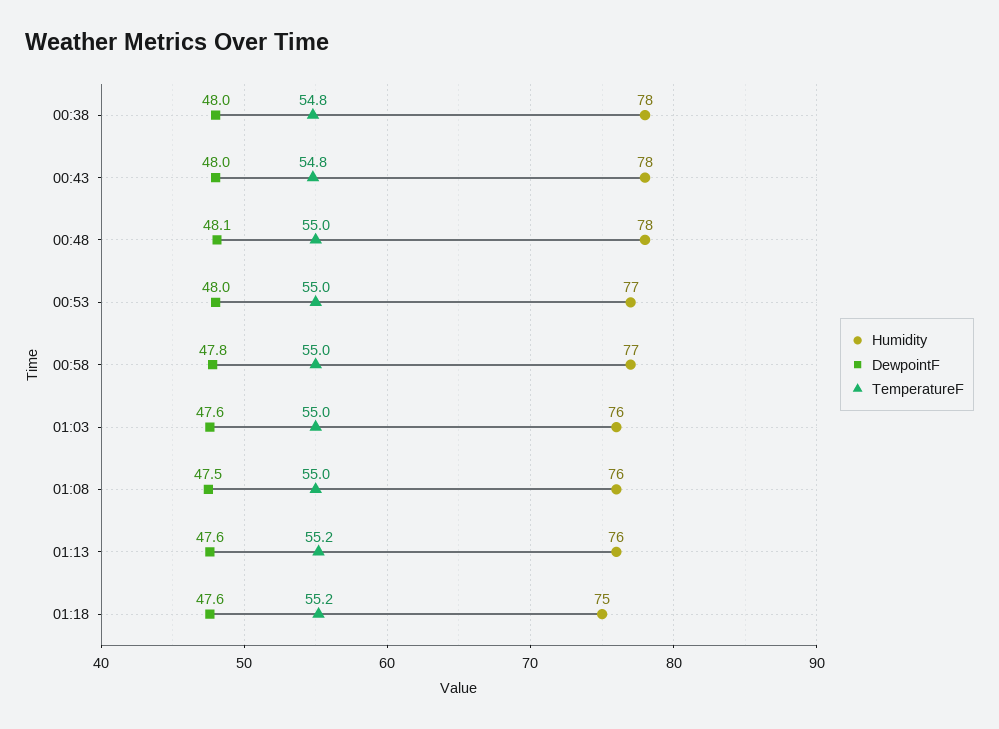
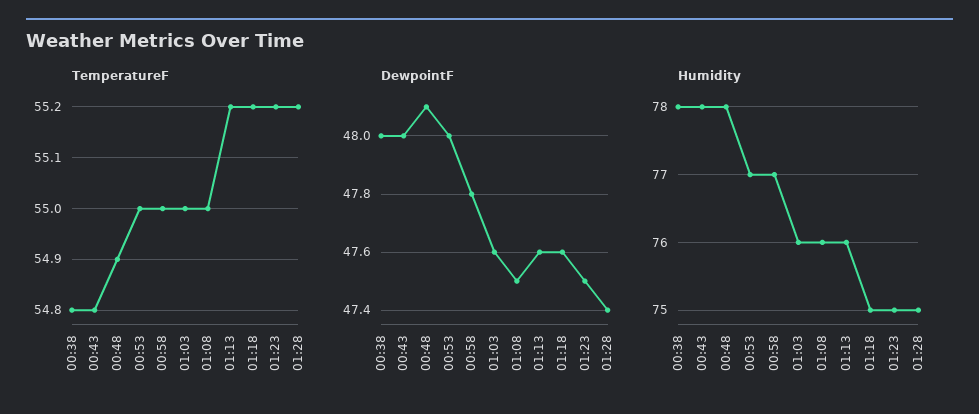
TemperatureF, 00:48: 55 -> 54.9
TemperatureF, 01:23: none -> 55.2
TemperatureF, 01:28: none -> 55.2
DewpointF, 01:23: none -> 47.5
DewpointF, 01:28: none -> 47.4
Humidity, 01:23: none -> 75
Humidity, 01:28: none -> 75

